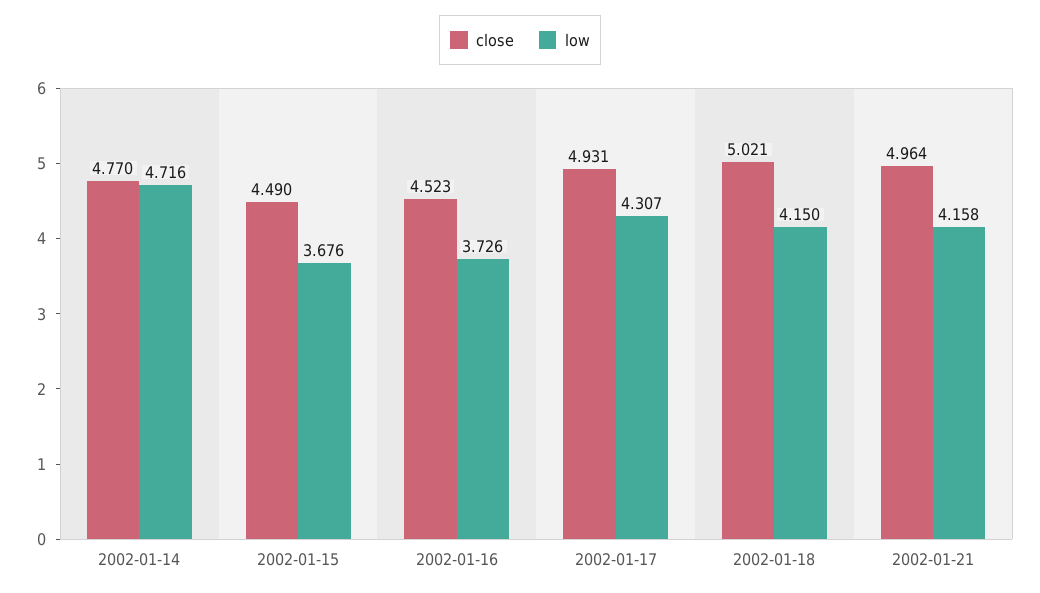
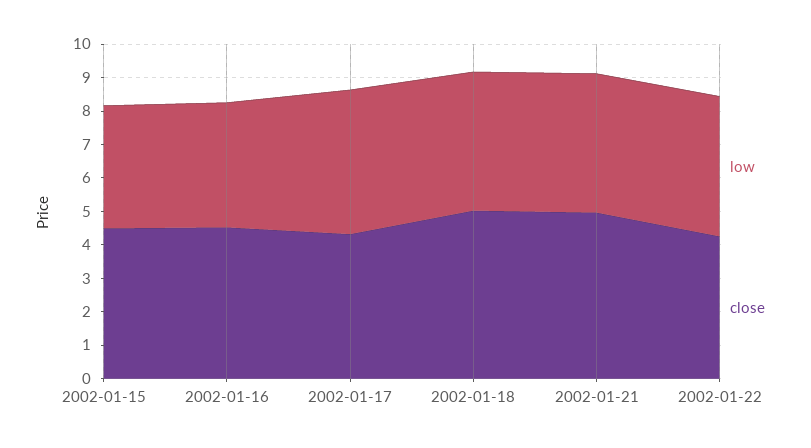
close, 2002-01-14: 4.77 -> none
low, 2002-01-14: 4.716 -> none
close, 2002-01-17: 4.931 -> 4.25
low, 2002-01-22: none -> 4.25
close, 2002-01-22: none -> 4.25

